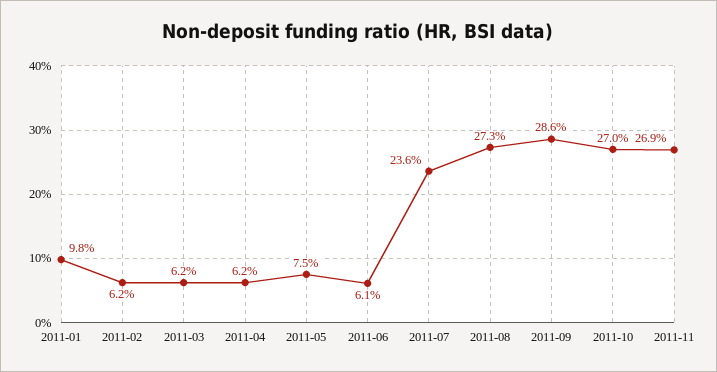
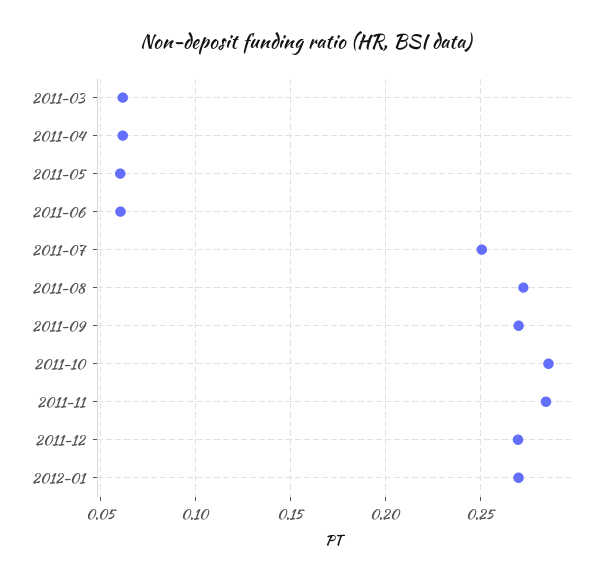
2011-01: 0.098 -> none
2011-02: 0.062 -> none
2011-05: 0.075 -> 0.06
2011-07: 0.236 -> 0.25
2011-09: 0.286 -> 0.27
2011-10: 0.27 -> 0.285
2011-11: 0.269 -> 0.285
2011-12: none -> 0.27
2012-01: none -> 0.27

